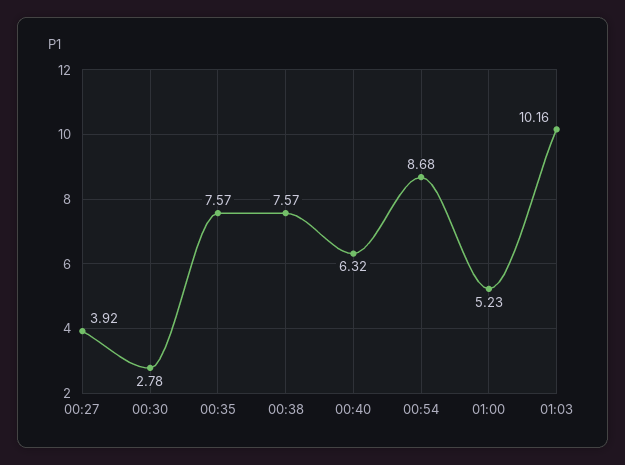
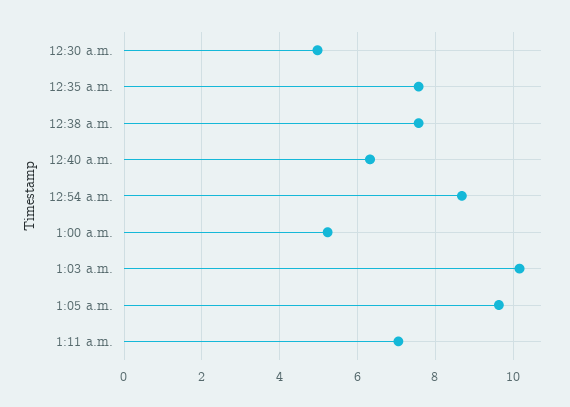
00:27: 3.92 -> none
00:30: 2.78 -> 5
1:05 a.m.: none -> 9.6
1:11 a.m.: none -> 7

